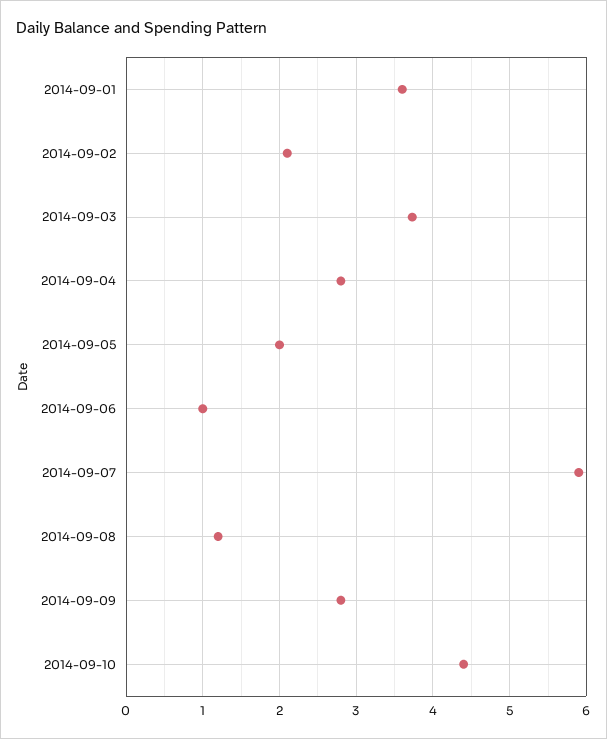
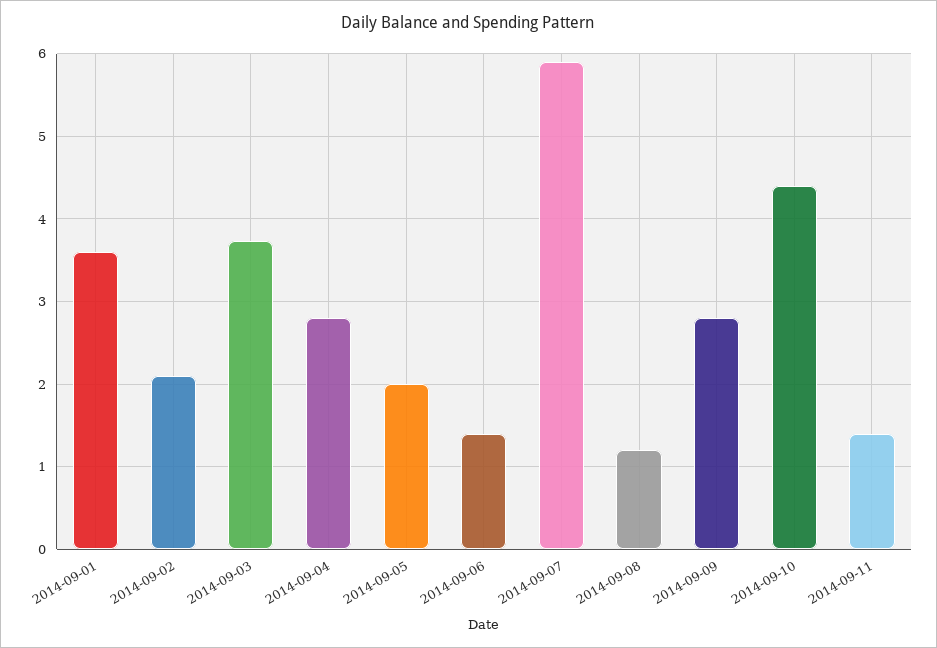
2014-09-06: 1 -> 1.4
2014-09-11: none -> 1.4

